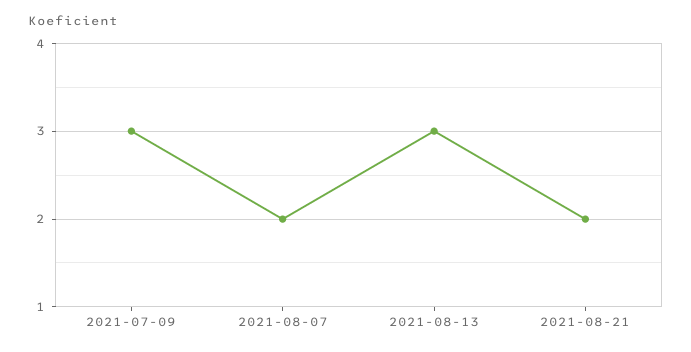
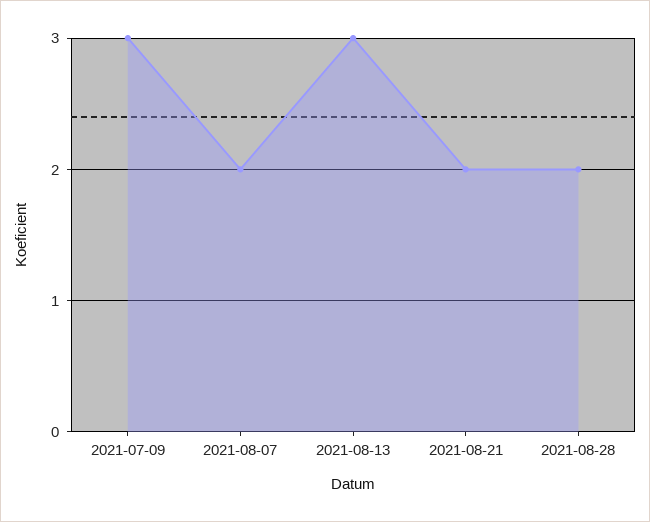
2021-08-28: none -> 2

